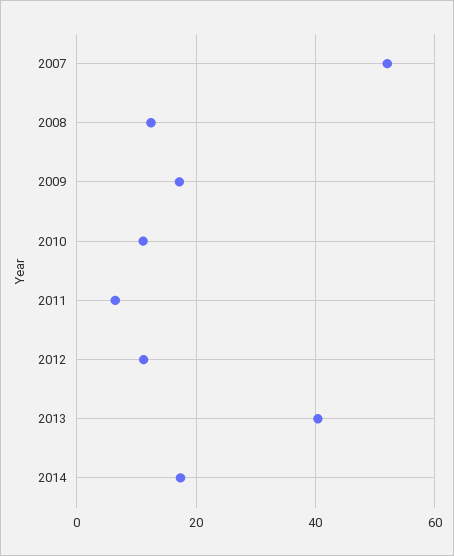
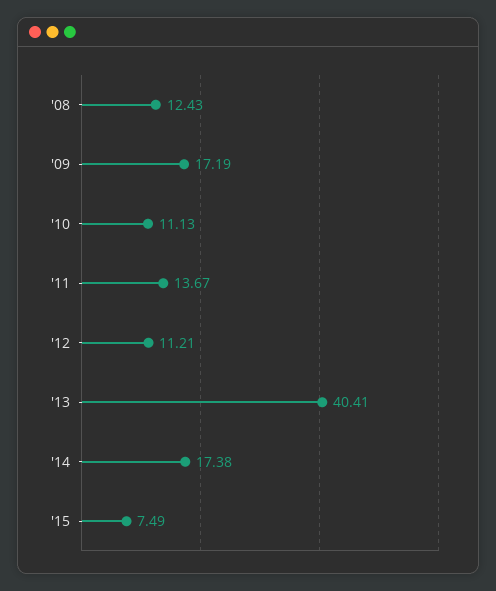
2007: 52 -> none
2011: 6 -> 13.67
'15: none -> 7.49

